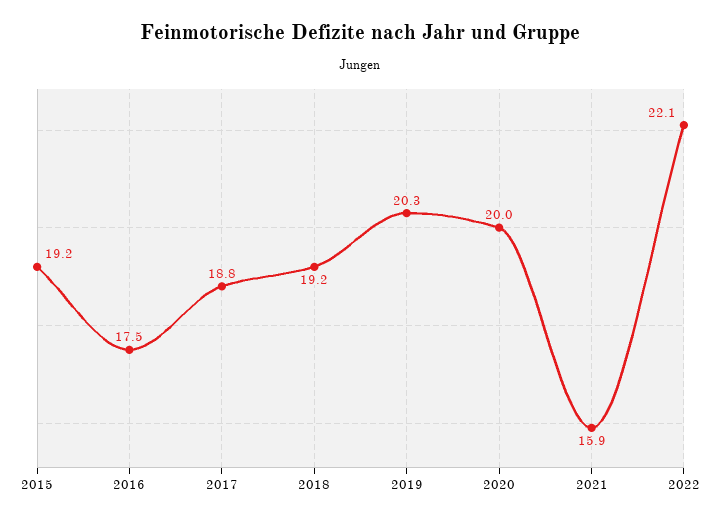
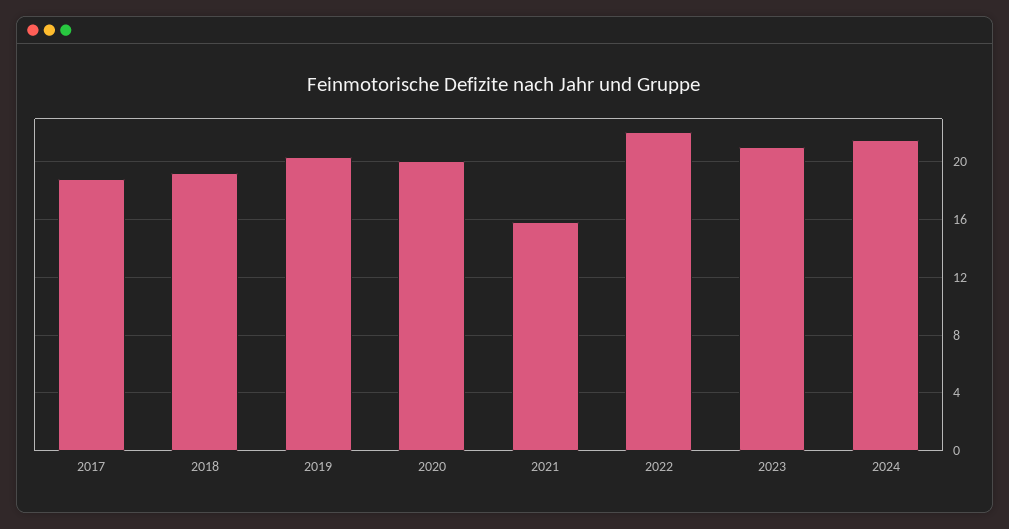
2015: 19.2 -> none
2016: 17.5 -> none
2023: none -> 21
2024: none -> 21.5

